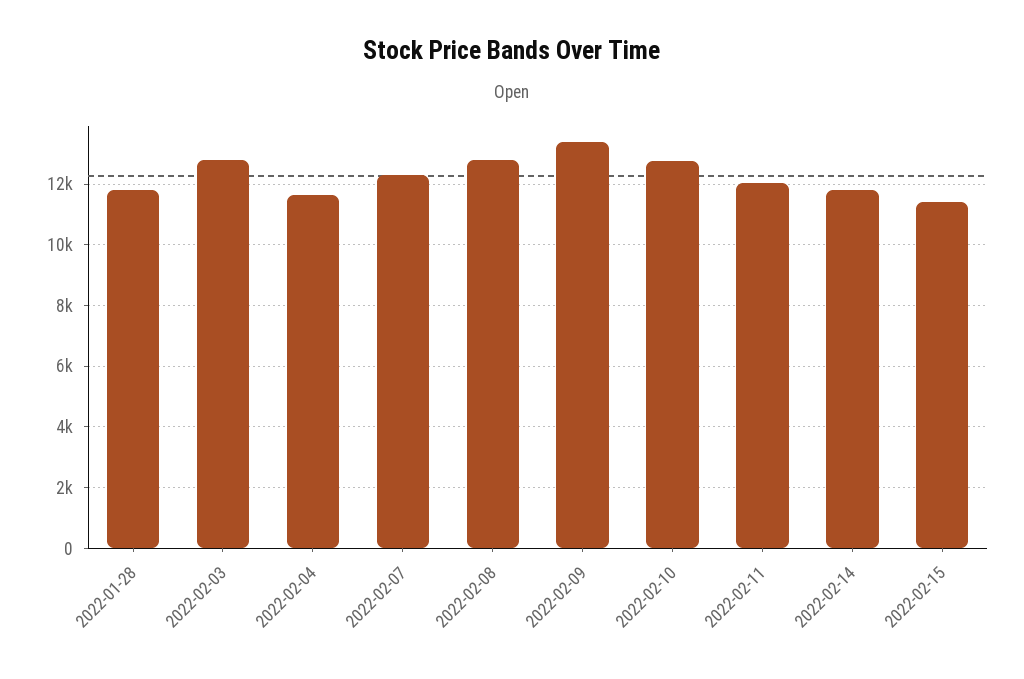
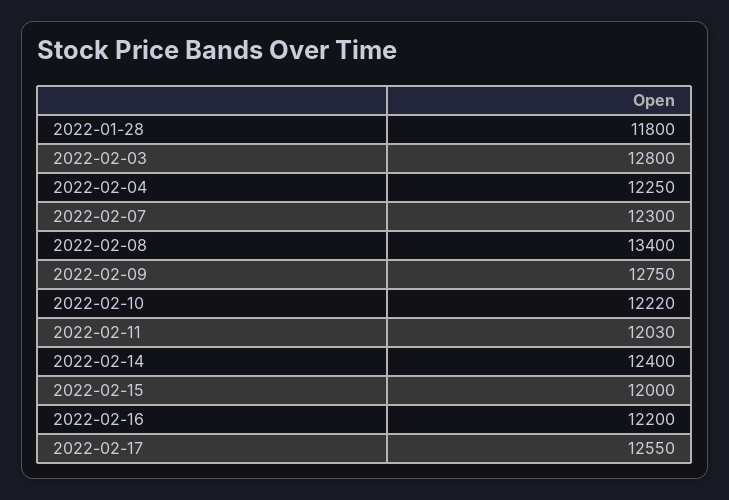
2022-02-04: 11600 -> 12250
2022-02-08: 12800 -> 13400
2022-02-09: 13400 -> 12750
2022-02-10: 12800 -> 12220
2022-02-14: 11800 -> 12400
2022-02-15: 11400 -> 12000
2022-02-16: none -> 12200
2022-02-17: none -> 12550

